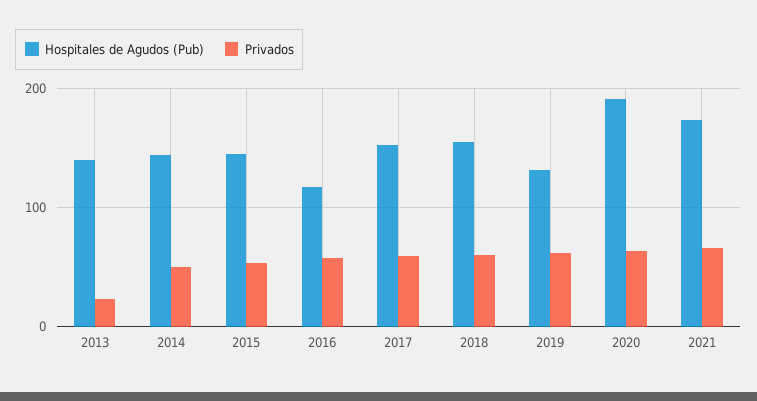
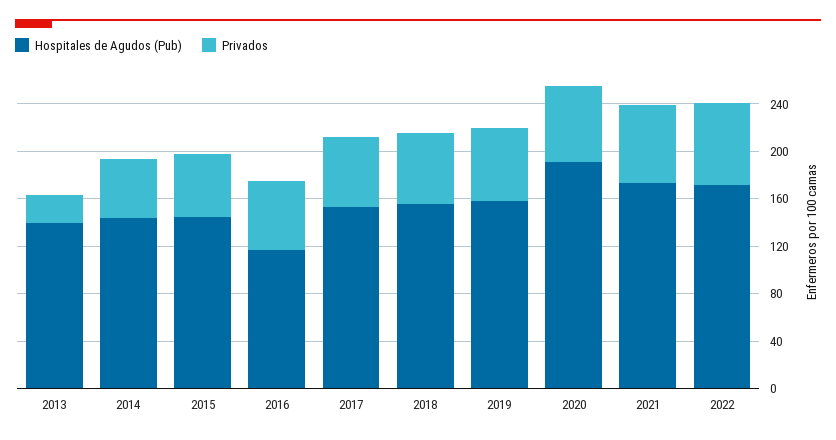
Hospitales de Agudos (Pub), 2019: 130 -> 160
Hospitales de Agudos (Pub), 2022: none -> 170
Privados, 2022: none -> 70

